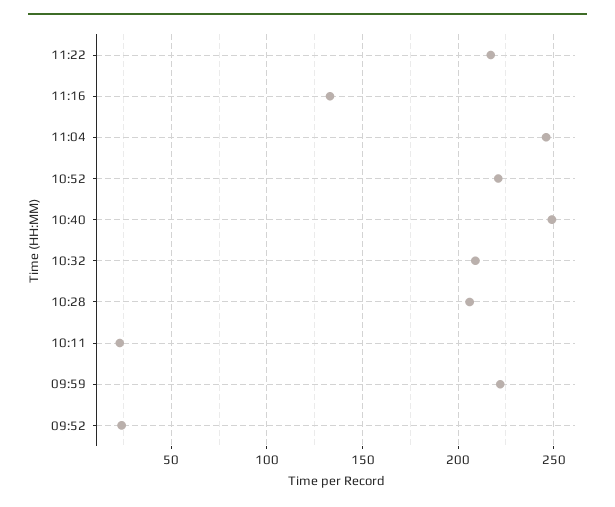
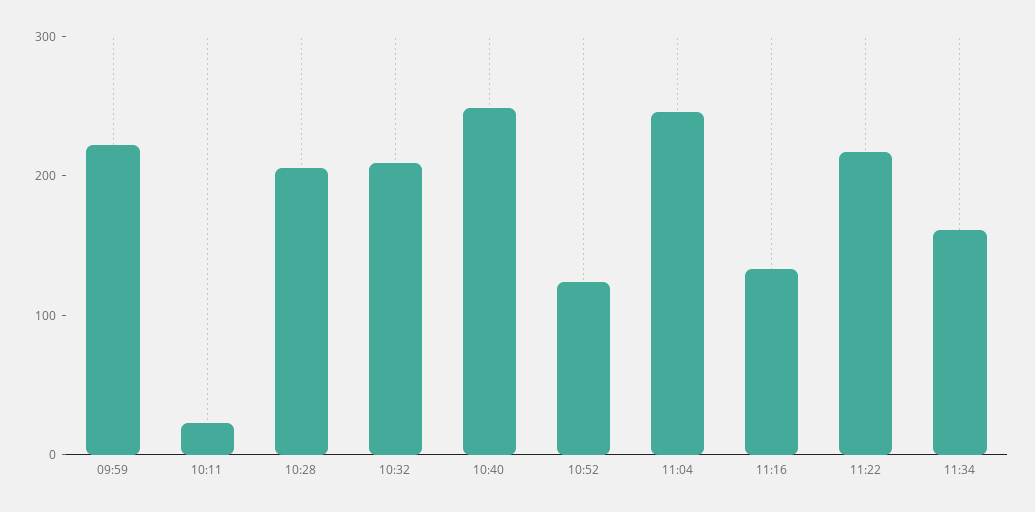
10:52: 220 -> 120
09:52: 25 -> none
11:34: none -> 160

